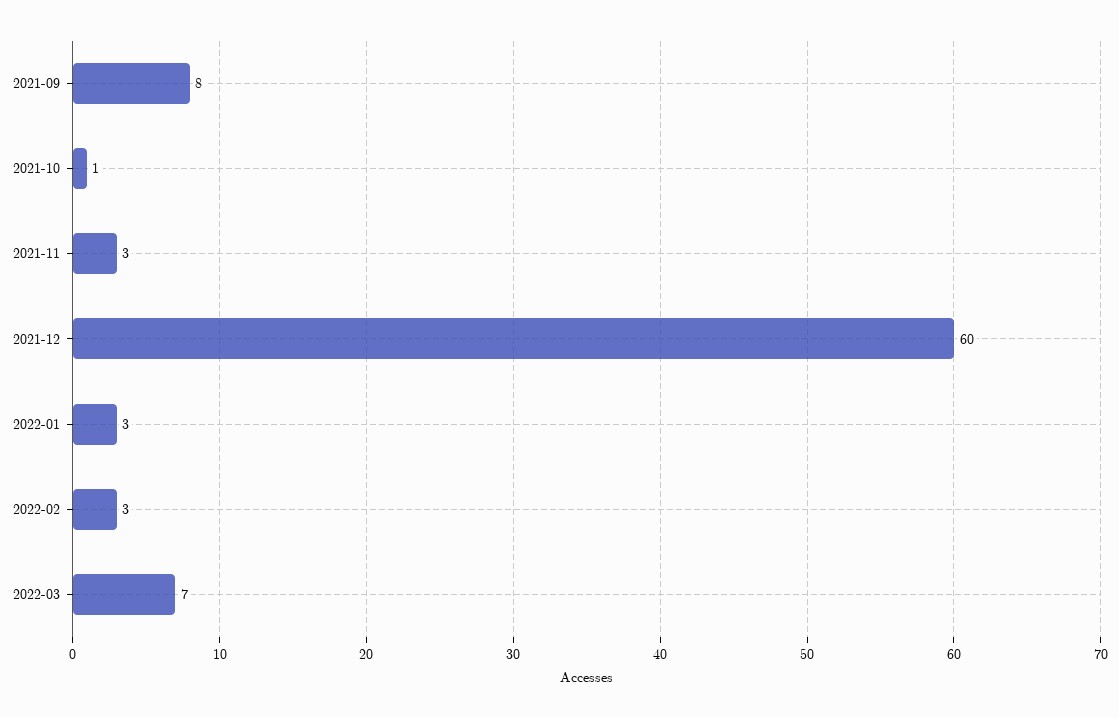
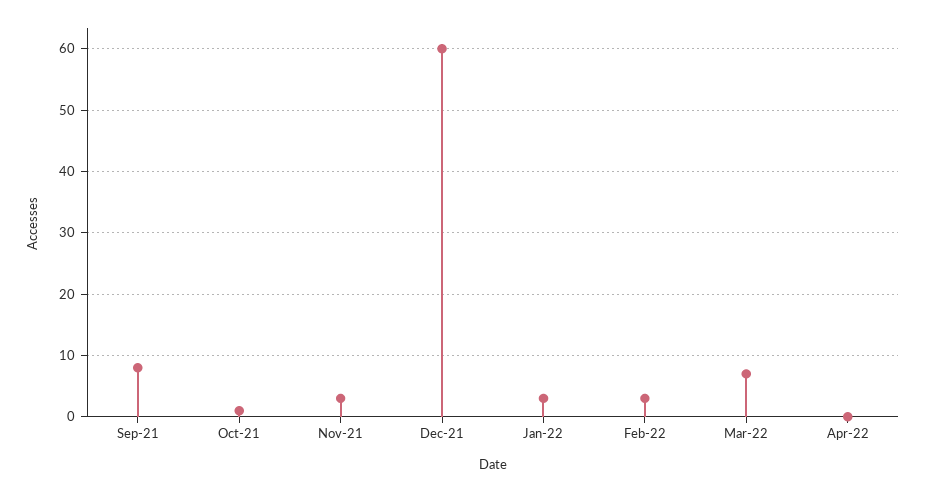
Apr-22: none -> 0

